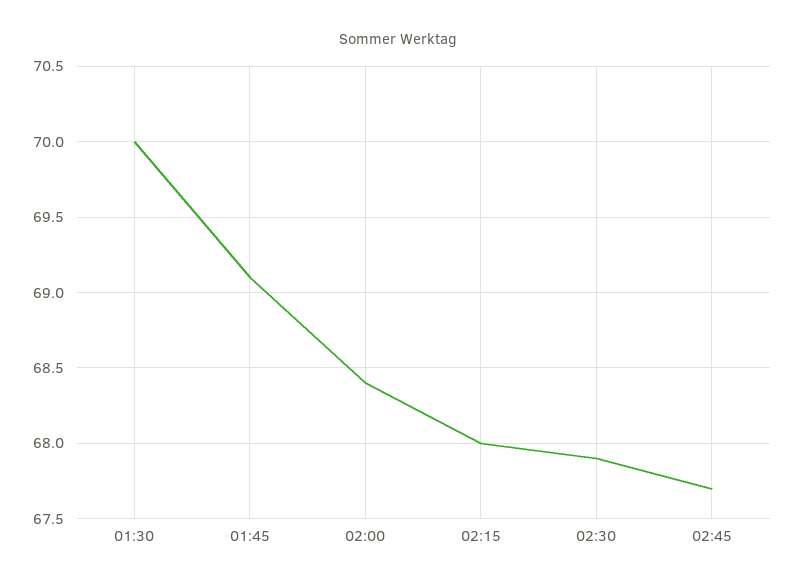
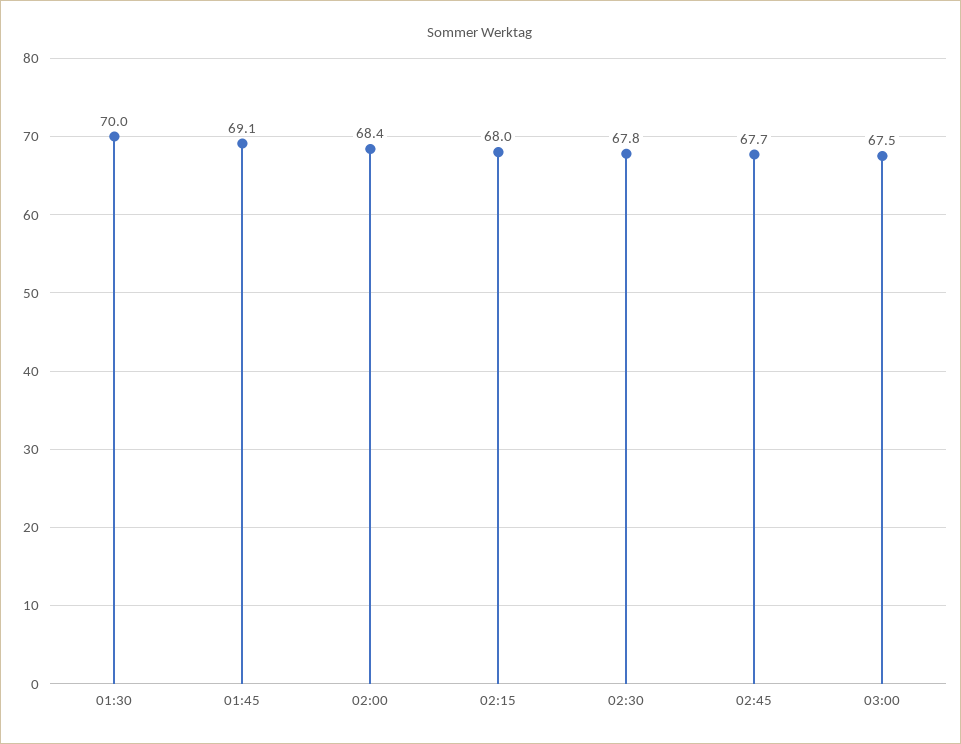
02:30: 67.9 -> 67.8
03:00: none -> 67.5

